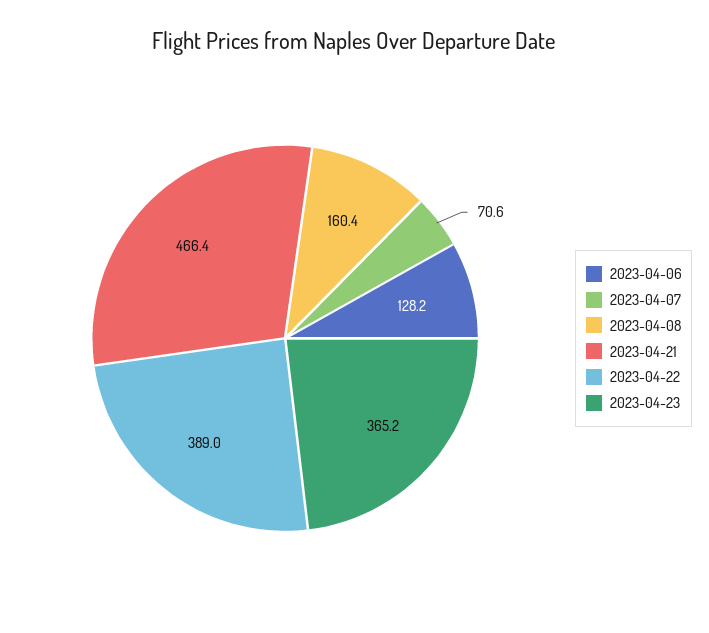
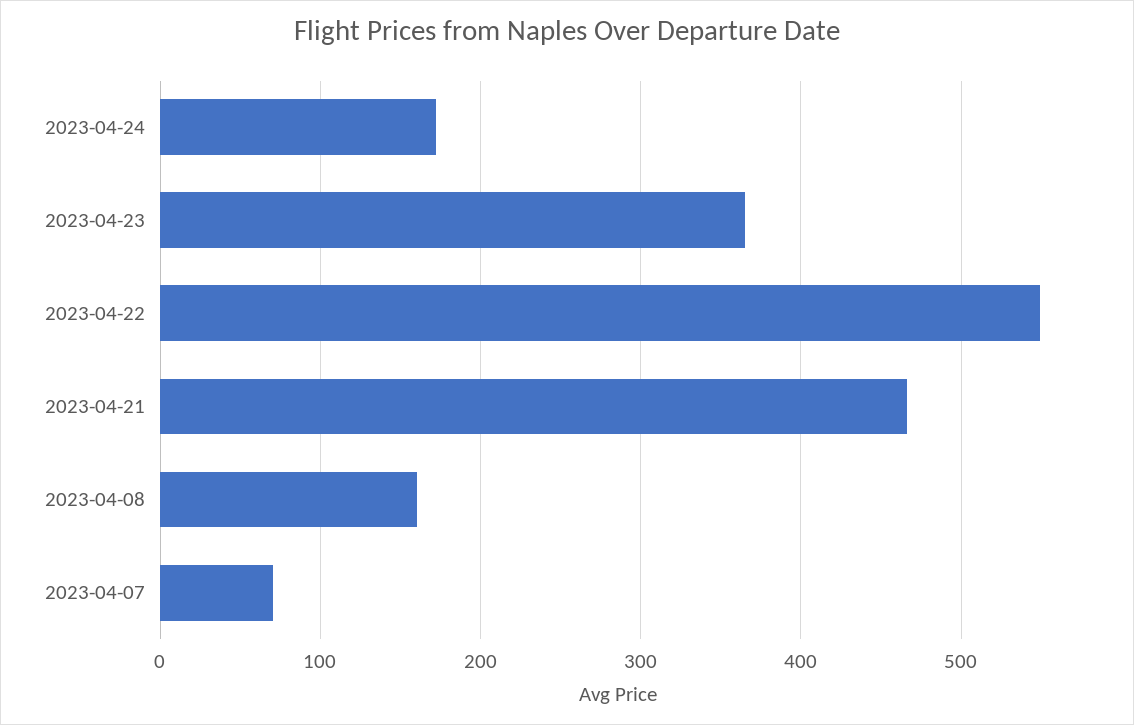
2023-04-06: 128.2 -> none
2023-04-22: 389 -> 550
2023-04-24: none -> 170

